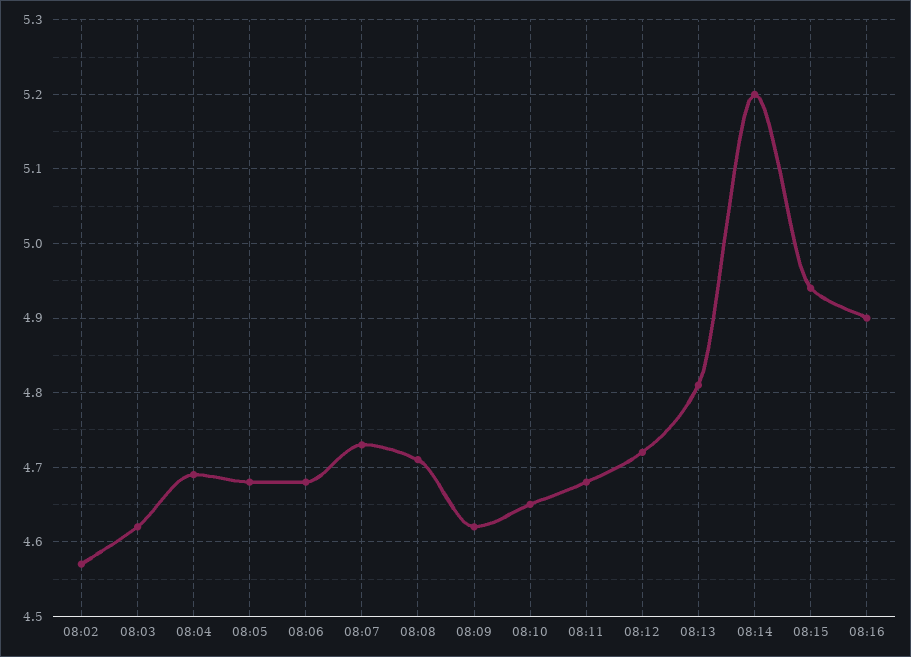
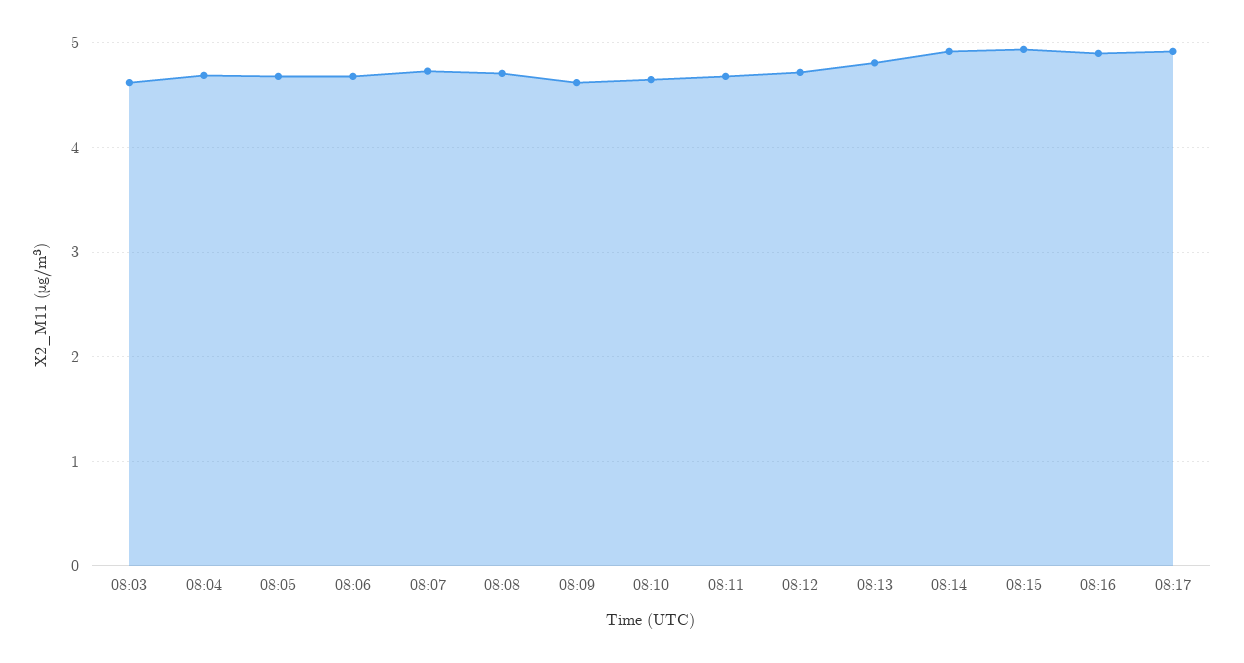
08:02: 4.57 -> none
08:14: 5.2 -> 4.9
08:17: none -> 4.9

